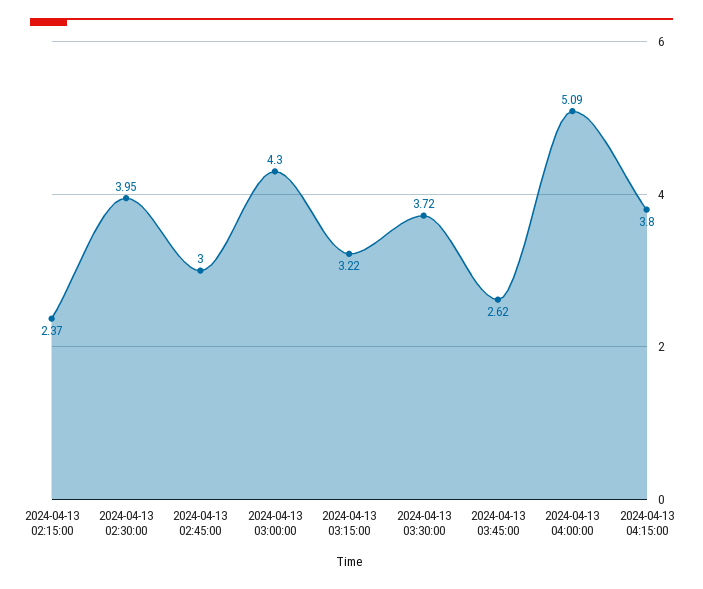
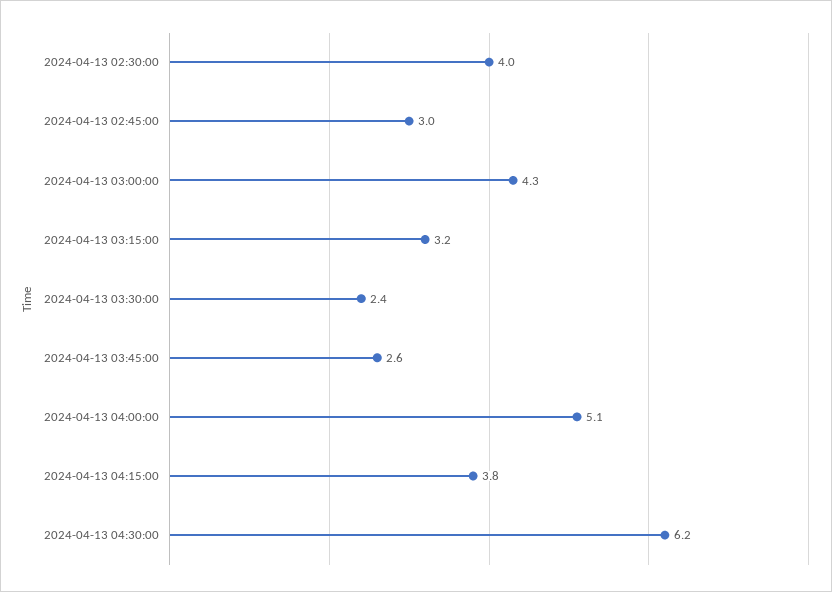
2024-04-13 02:15:00: 2.37 -> none
2024-04-13 03:30:00: 3.72 -> 2.4
2024-04-13 04:30:00: none -> 6.2

